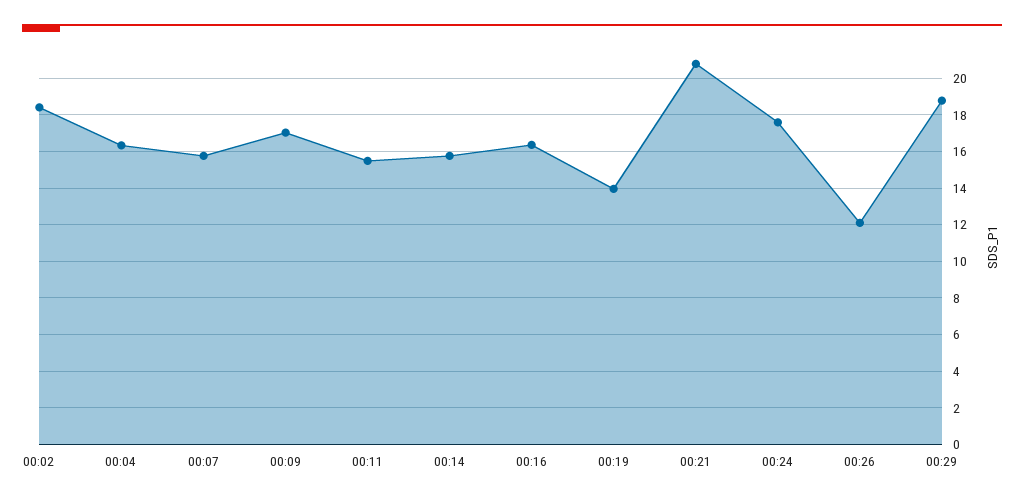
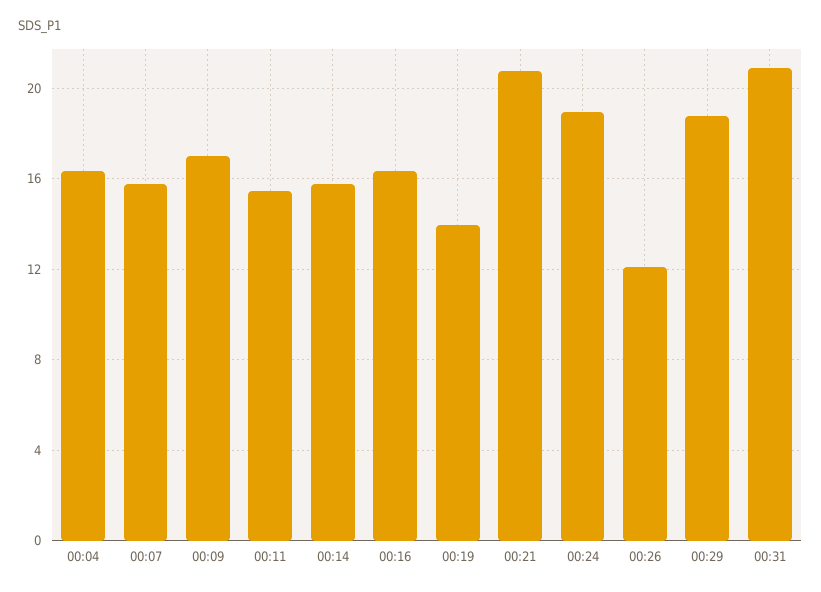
00:02: 18.5 -> none
00:24: 17.5 -> 19
00:31: none -> 21

